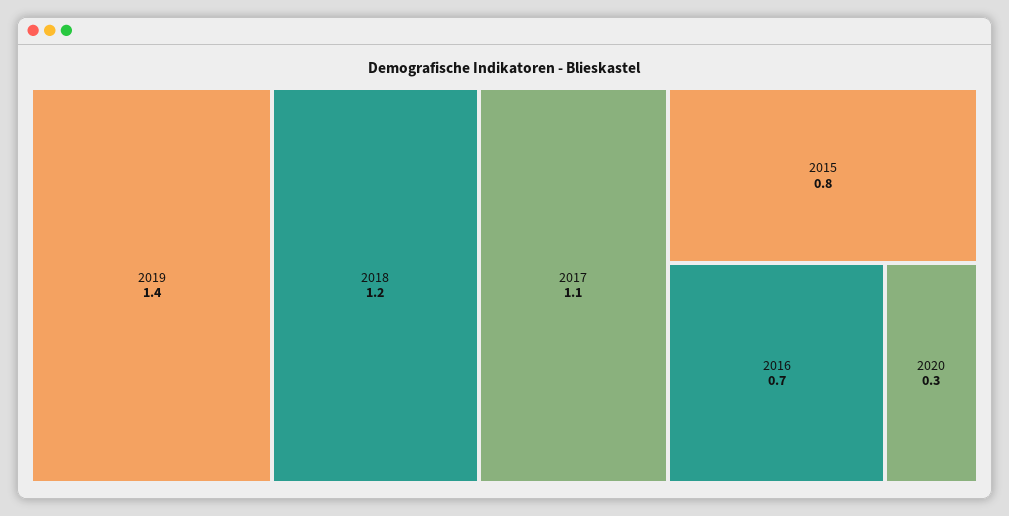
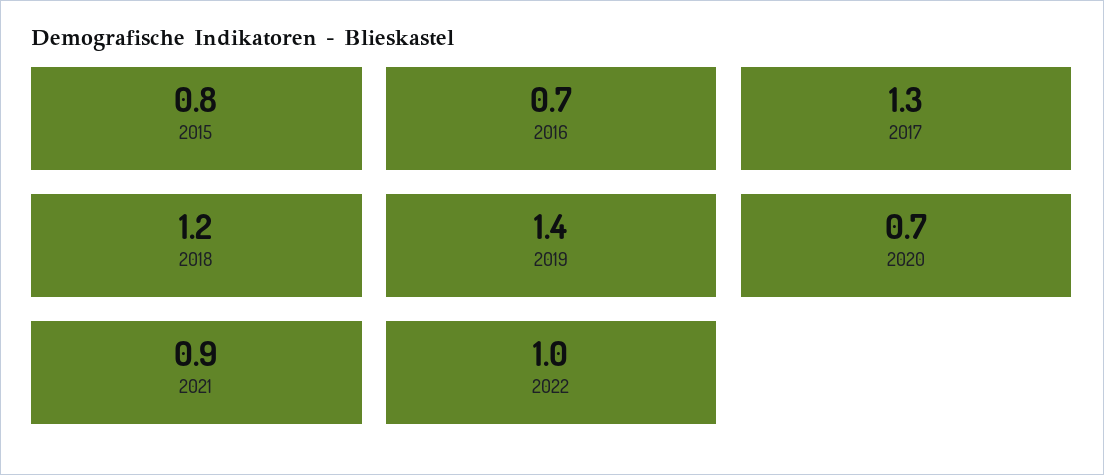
2017: 1.1 -> 1.3
2020: 0.3 -> 0.7
2021: none -> 0.9
2022: none -> 1

